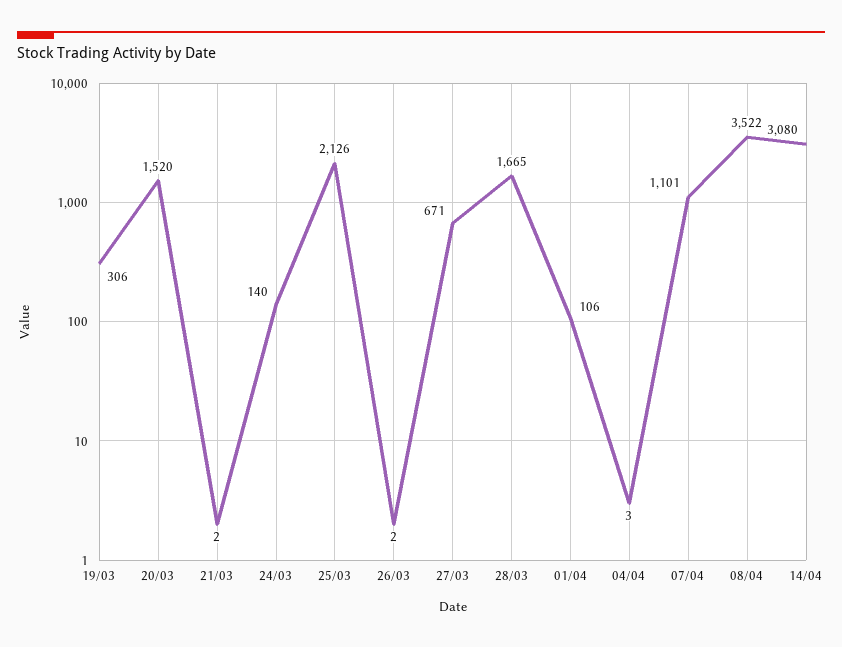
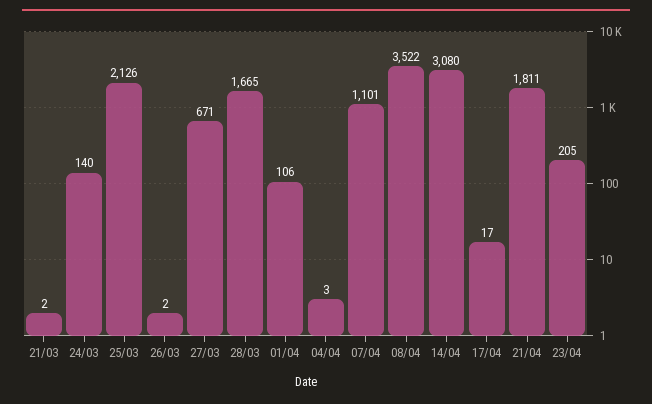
19/03: 306 -> none
20/03: 1520 -> none
17/04: none -> 17
21/04: none -> 1811
23/04: none -> 205

